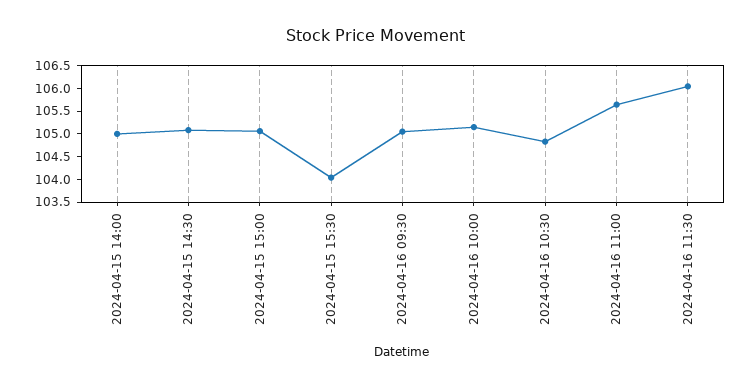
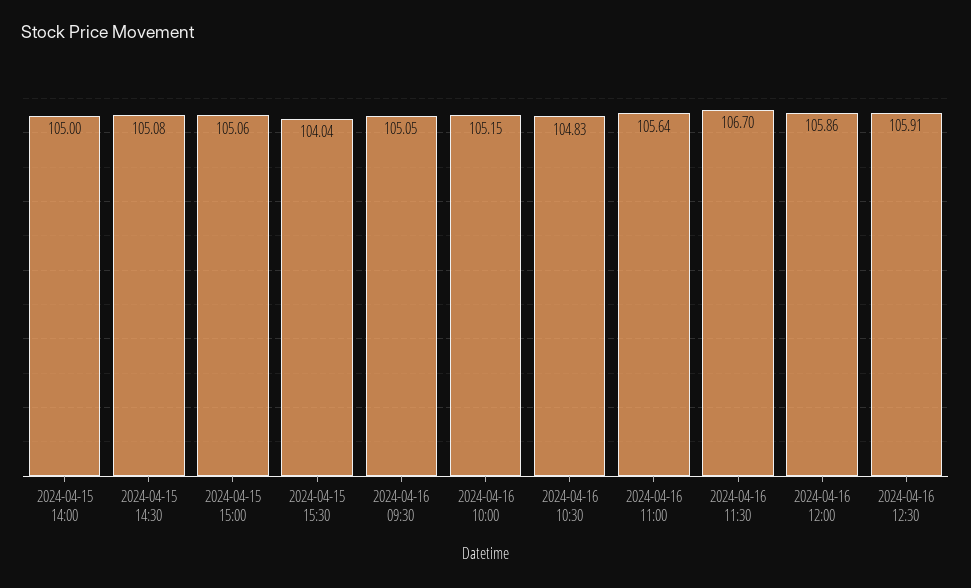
2024-04-16 11:30: 106 -> 106.7
2024-04-16 12:00: none -> 105.86
2024-04-16 12:30: none -> 105.91

